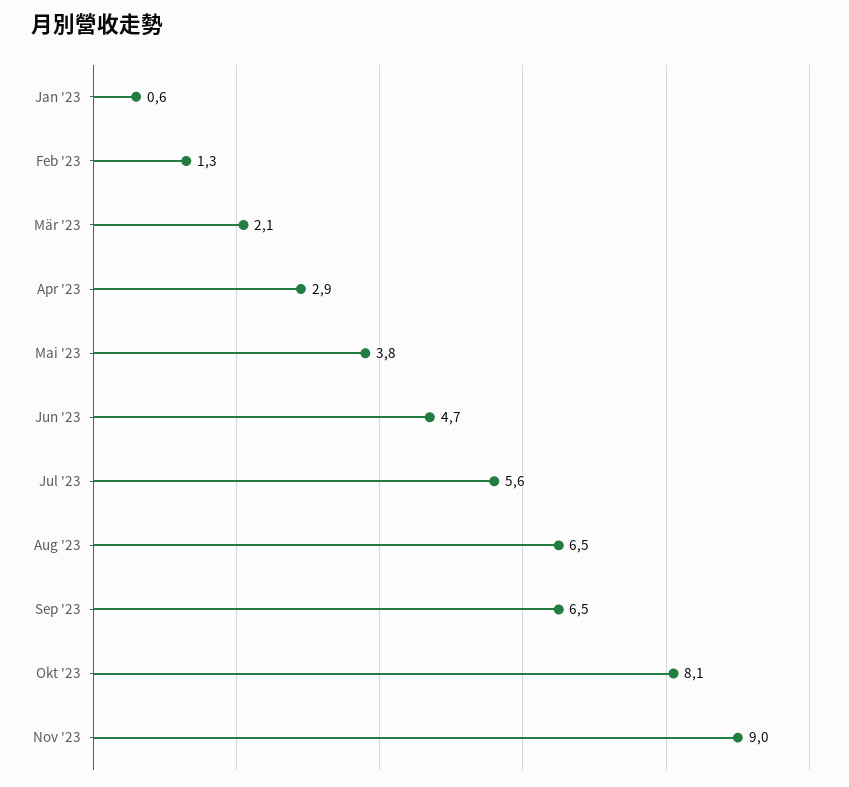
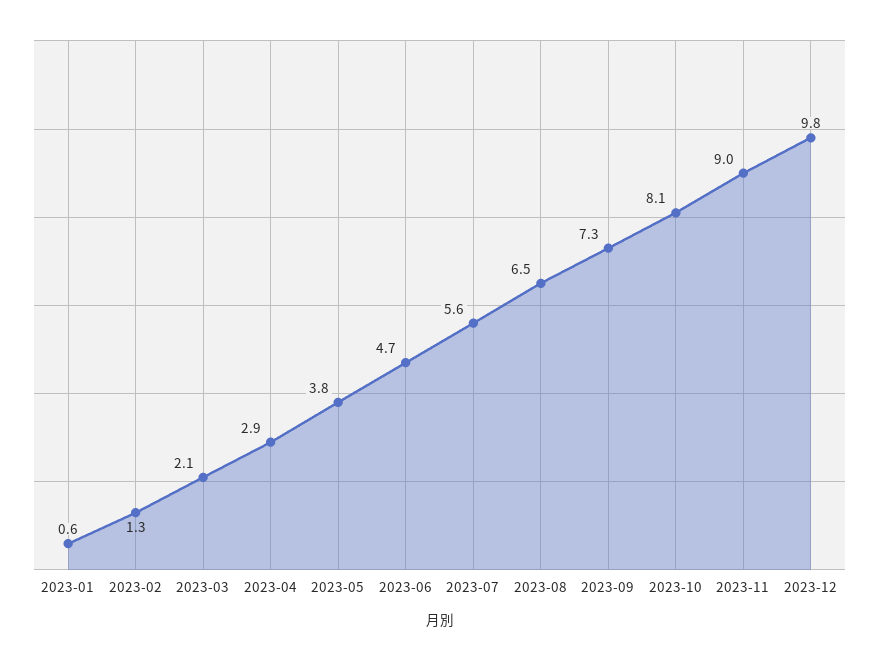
Sep '23: 6.5 -> 7.3
2023-12: none -> 9.8

